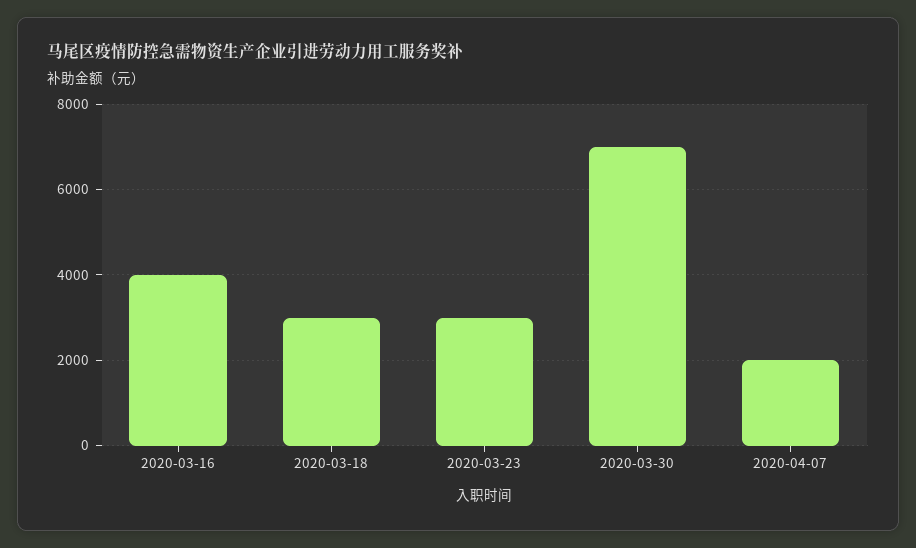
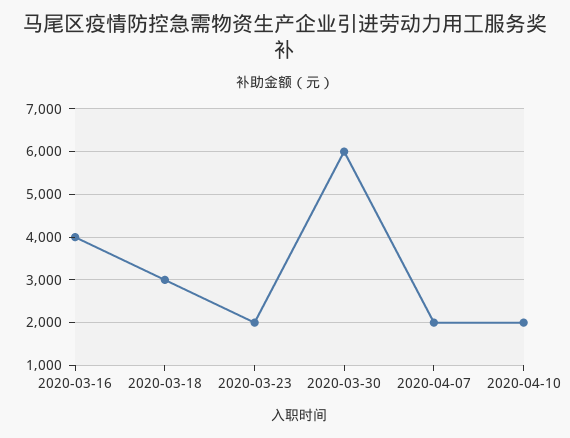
2020-03-23: 3000 -> 2000
2020-03-30: 7000 -> 6000
2020-04-10: none -> 2000

